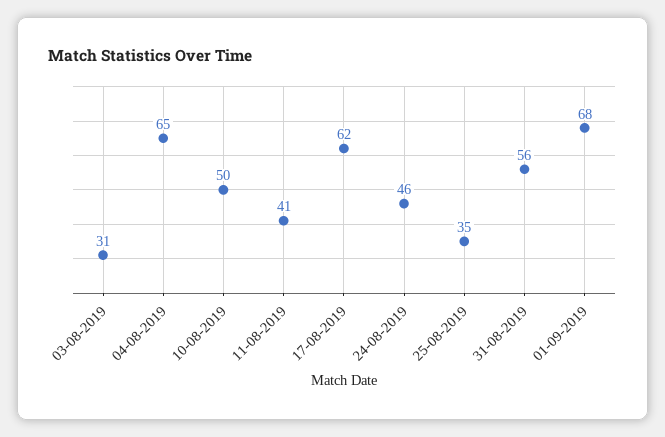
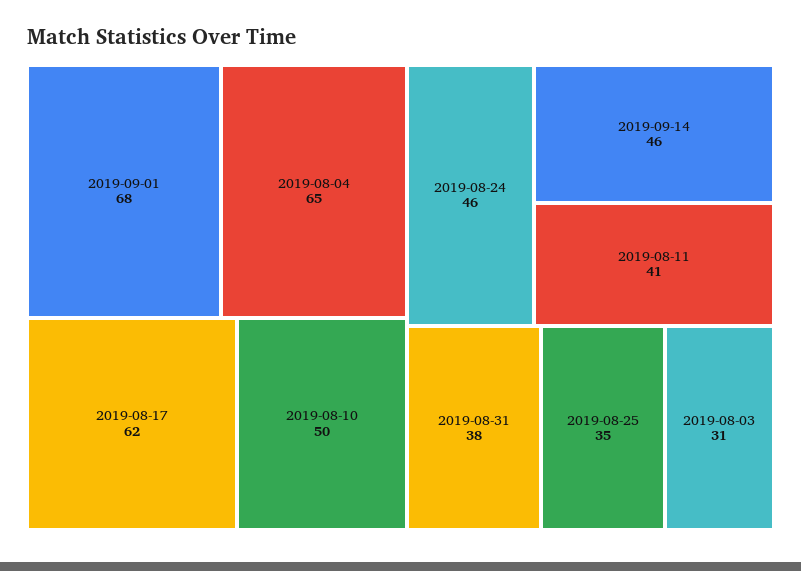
31-08-2019: 56 -> 38
2019-09-14: none -> 46

